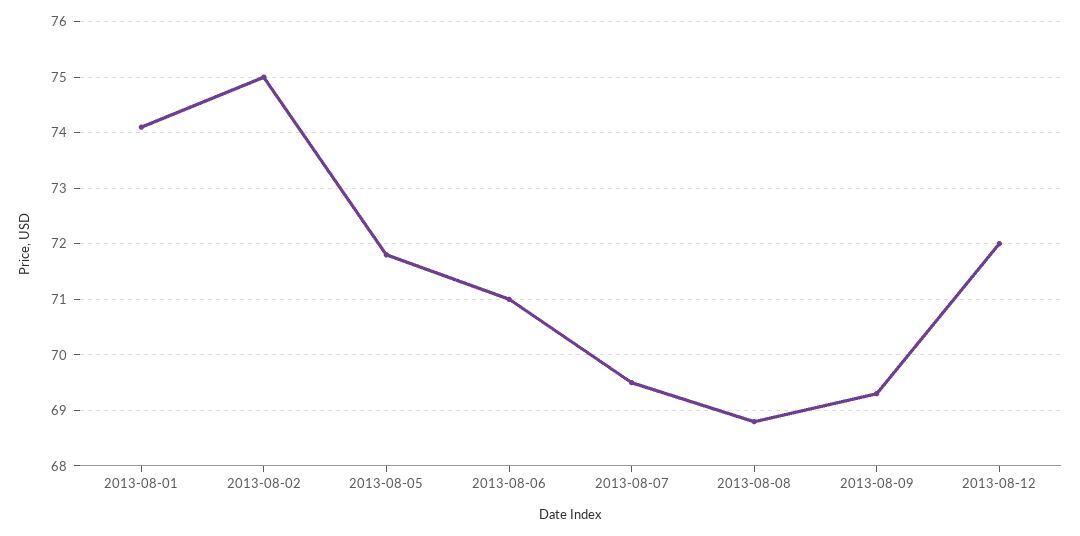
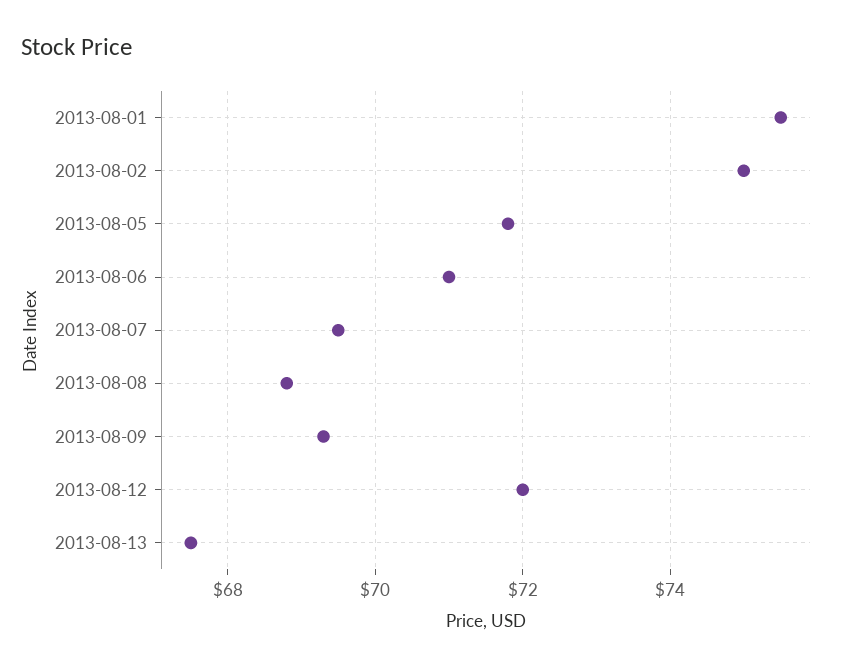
2013-08-01: 74 -> 75.5
2013-08-13: none -> 67.5

